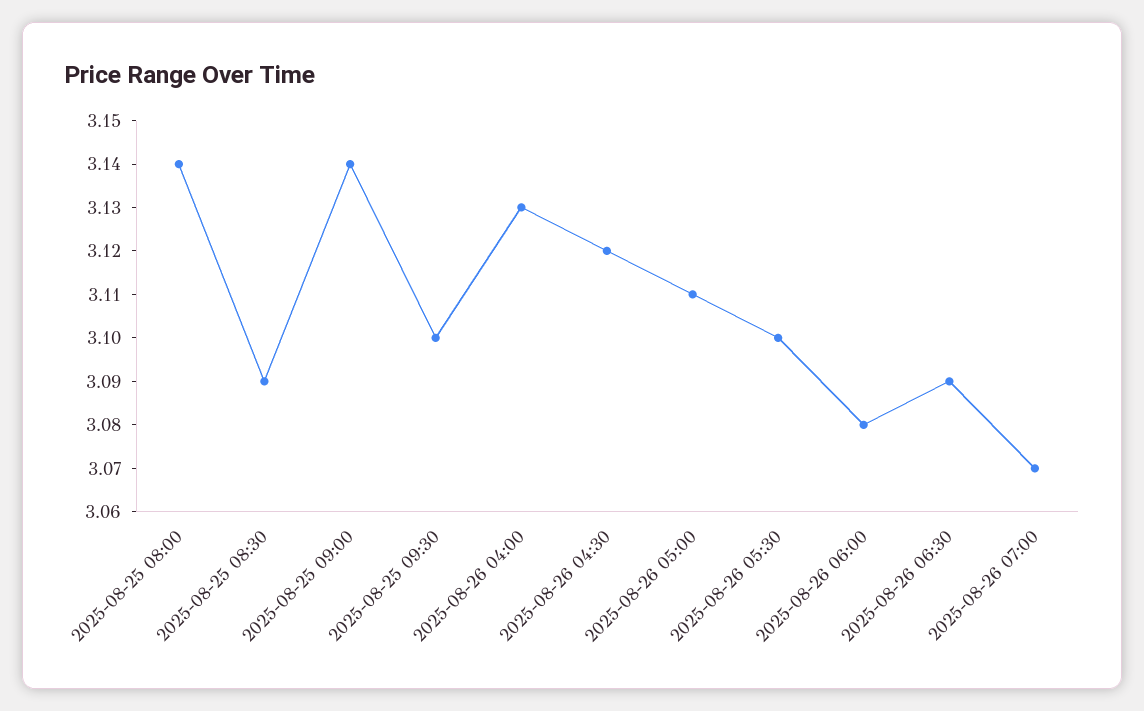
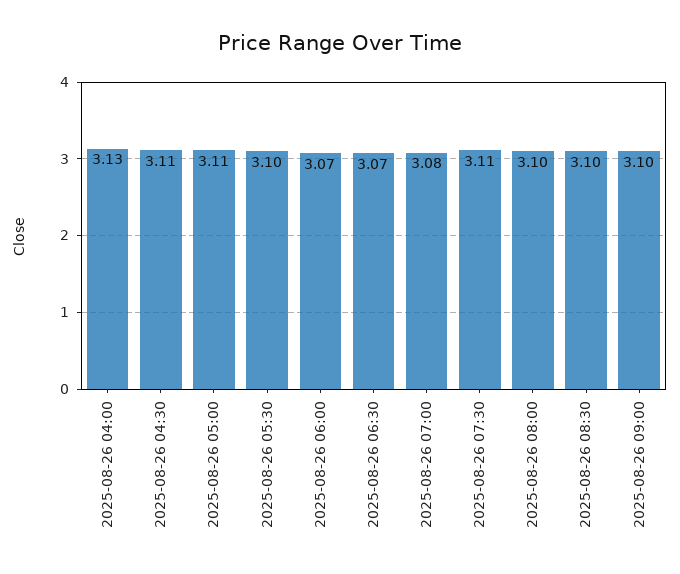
2025-08-25 08:00: 3.14 -> none
2025-08-25 08:30: 3.09 -> none
2025-08-25 09:00: 3.14 -> none
2025-08-25 09:30: 3.1 -> none
2025-08-26 04:30: 3.12 -> 3.11
2025-08-26 06:00: 3.08 -> 3.07
2025-08-26 06:30: 3.09 -> 3.07
2025-08-26 07:00: 3.07 -> 3.08
2025-08-26 07:30: none -> 3.11
2025-08-26 08:00: none -> 3.1
2025-08-26 08:30: none -> 3.1
2025-08-26 09:00: none -> 3.1

